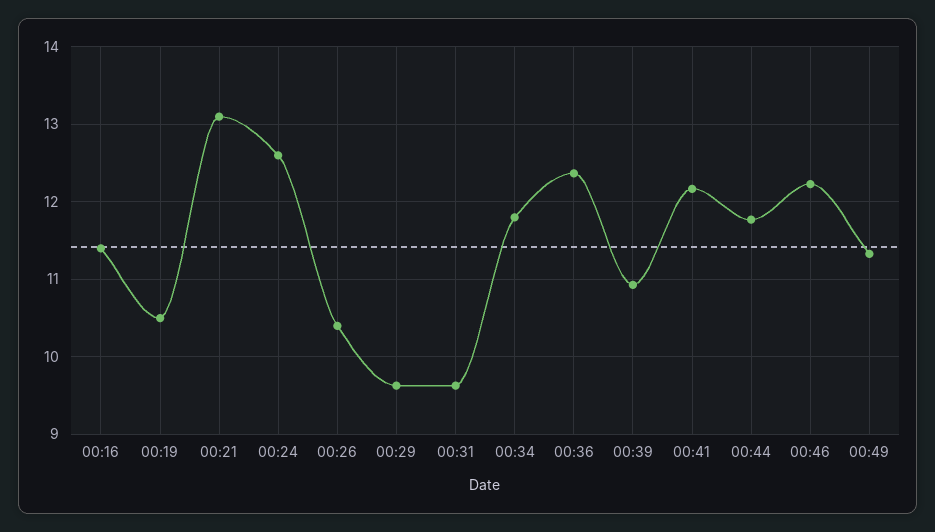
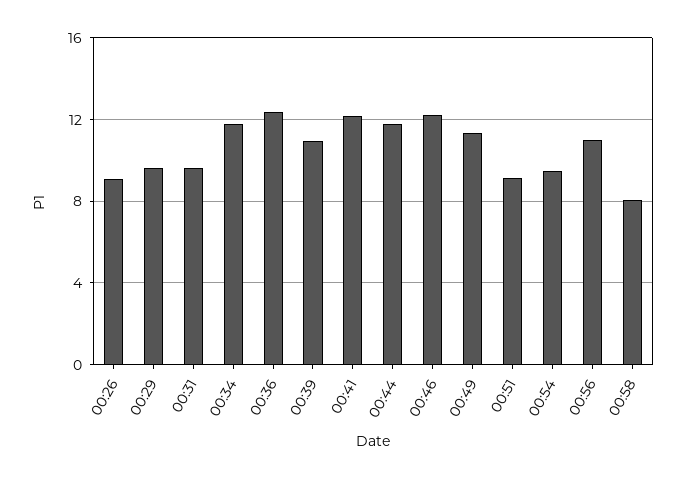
00:16: 11.4 -> none
00:19: 10.5 -> none
00:21: 13.1 -> none
00:24: 12.6 -> none
00:26: 10.4 -> 9
00:51: none -> 9
00:54: none -> 9.5
00:56: none -> 11
00:58: none -> 8

